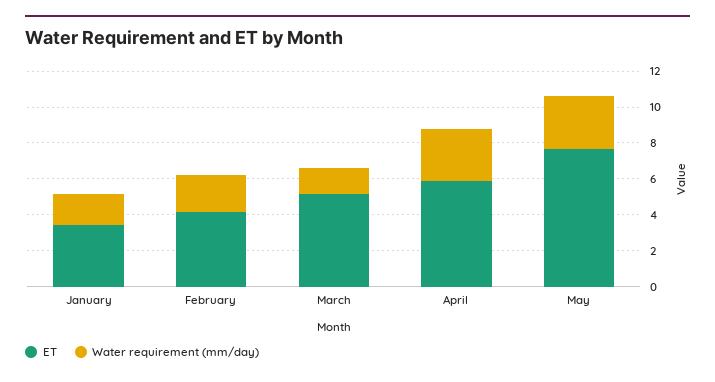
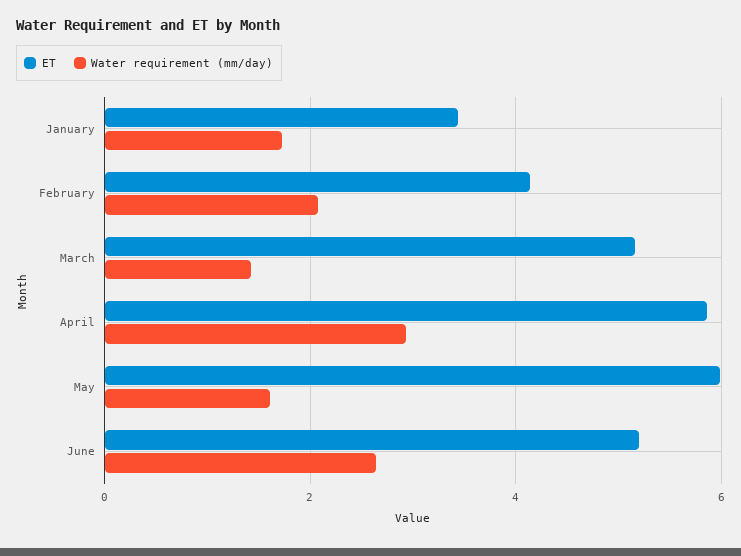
ET, May: 7.5 -> 6
Water requirement (mm/day), May: 3 -> 1.6
ET, June: none -> 5.2
Water requirement (mm/day), June: none -> 2.6

